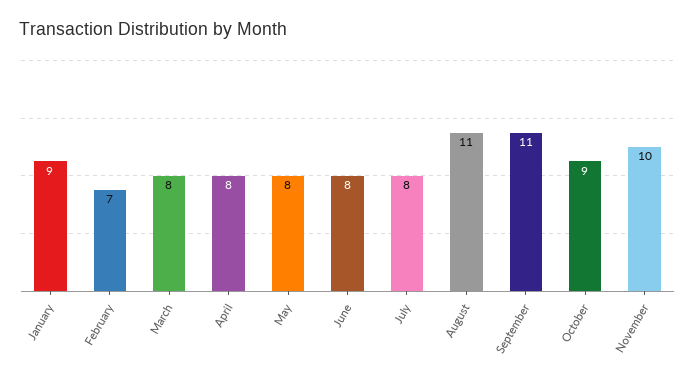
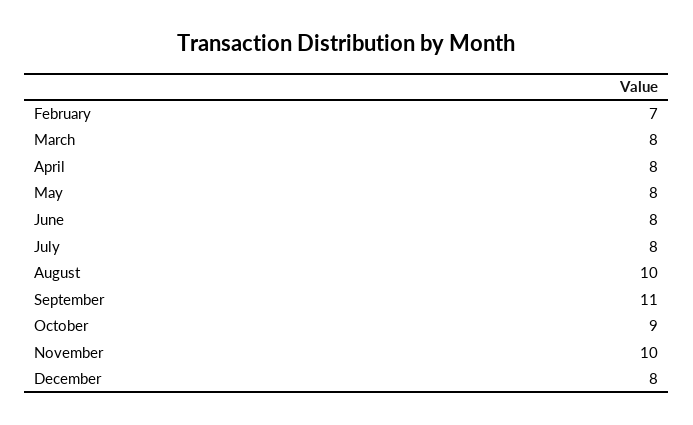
January: 9 -> none
August: 11 -> 10
December: none -> 8

